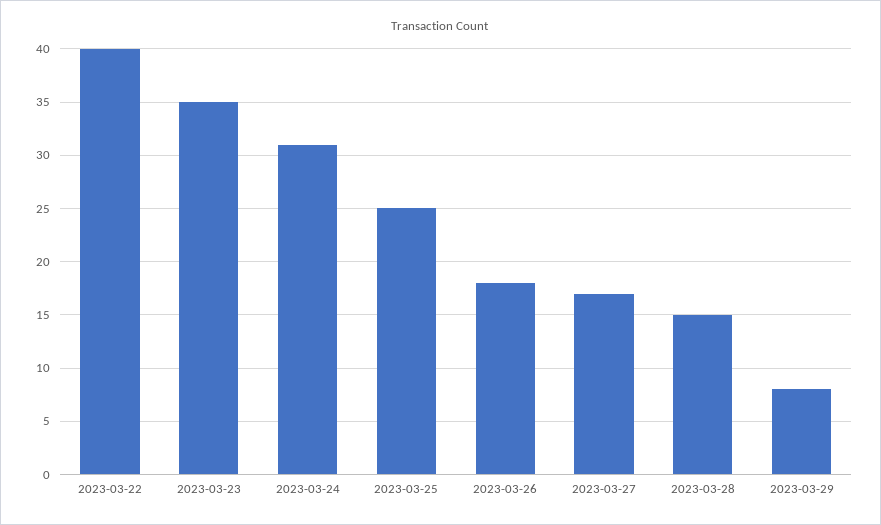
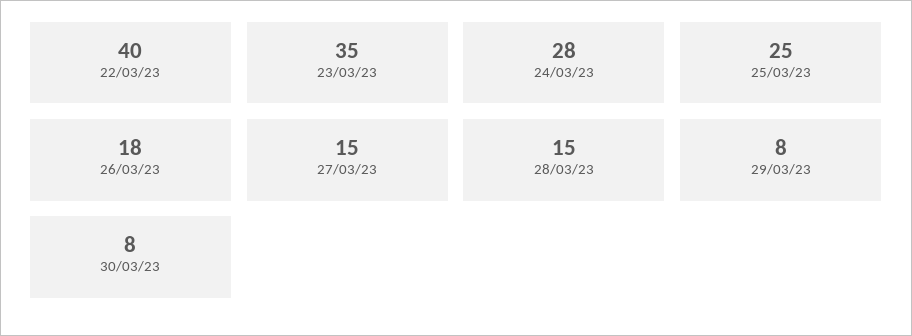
2023-03-24: 31 -> 28
2023-03-27: 17 -> 15
30/03/23: none -> 8

